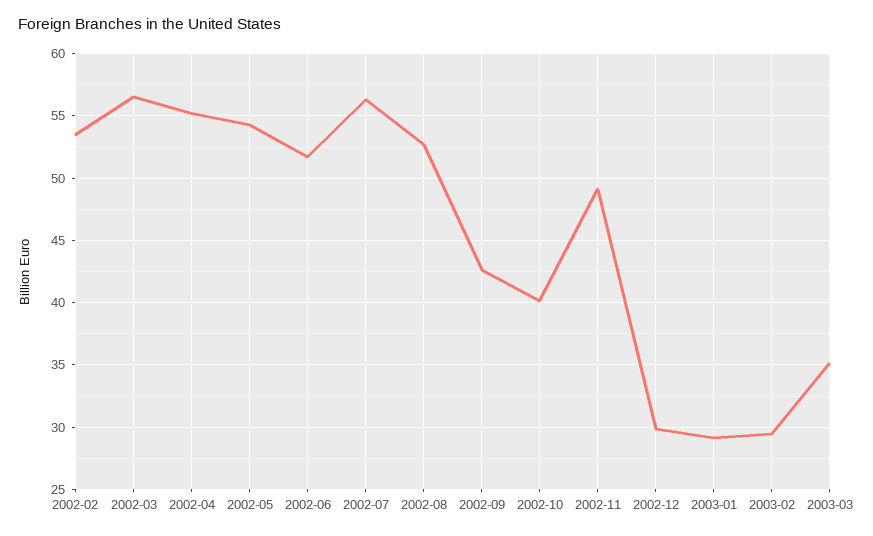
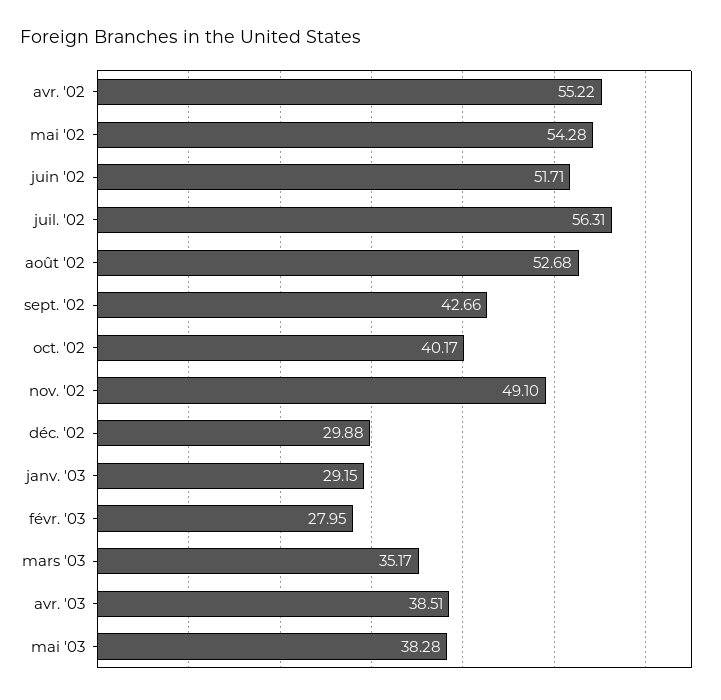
2002-02: 53.5 -> none
2002-03: 56.5 -> none
2003-02: 29.5 -> 27.95
avr. '03: none -> 38.51
mai '03: none -> 38.28

